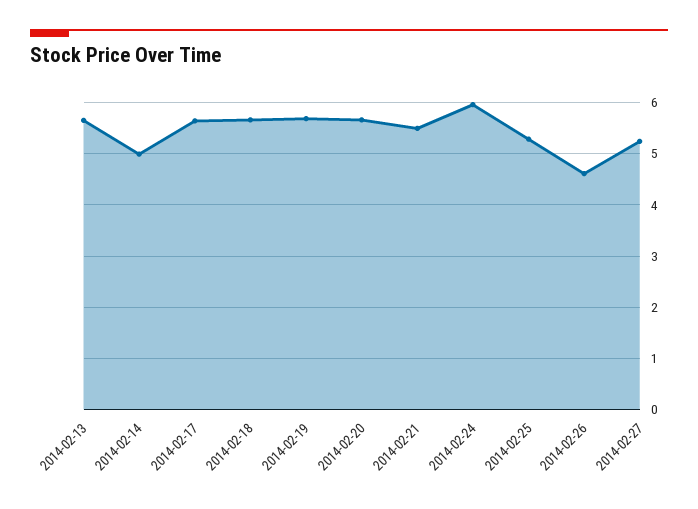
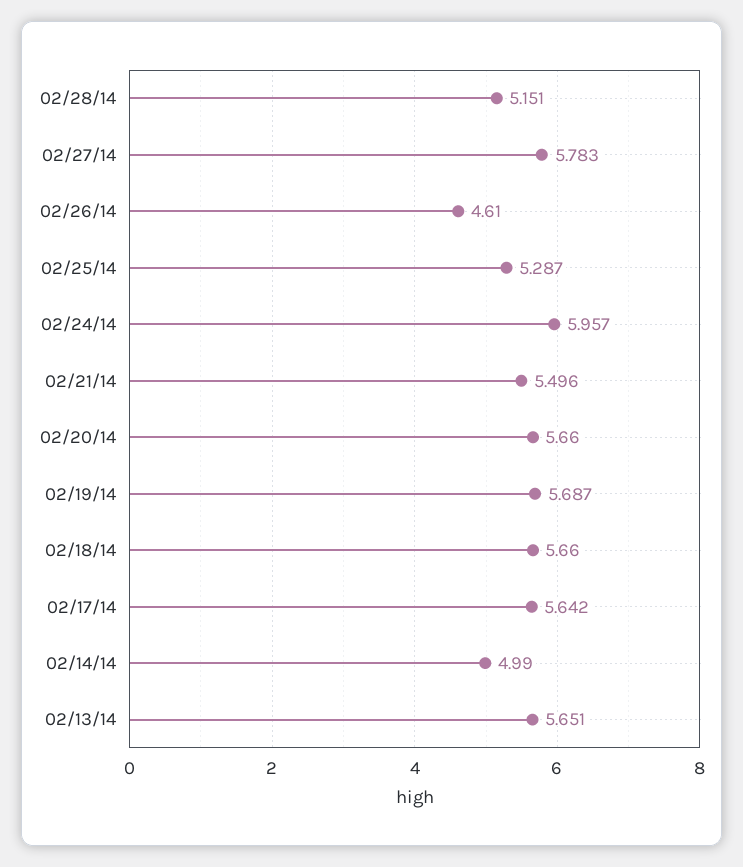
2014-02-27: 5.2 -> 5.783
02/28/14: none -> 5.151

